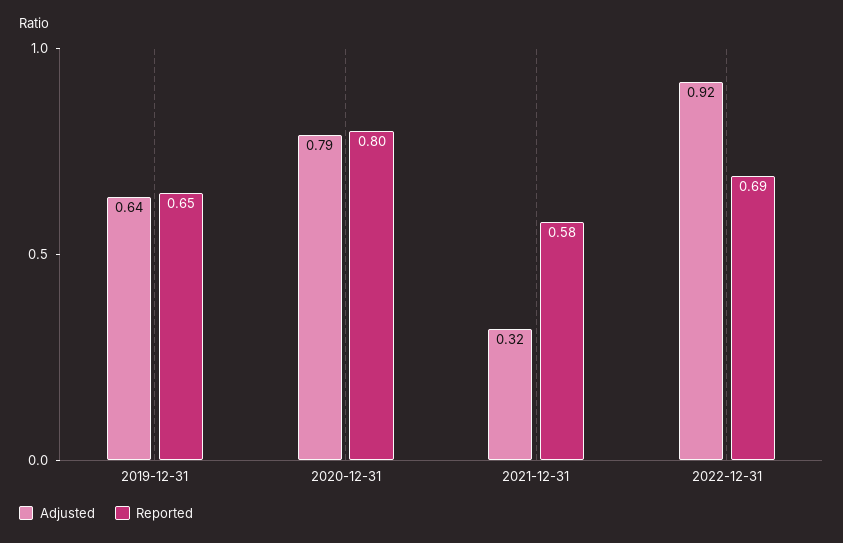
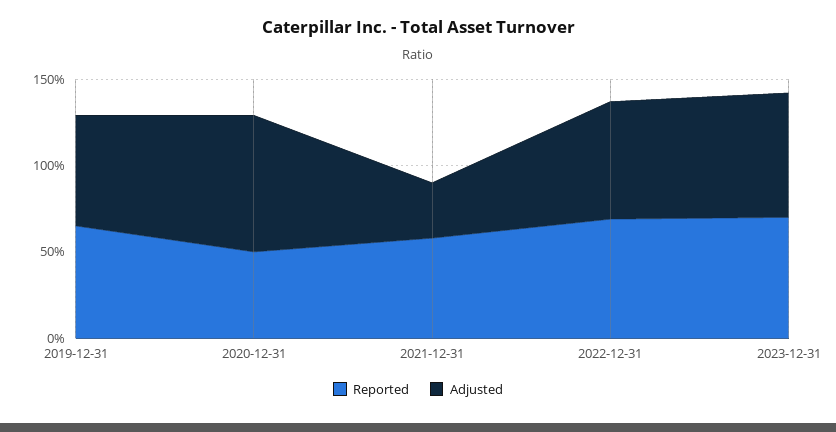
Reported, 2020-12-31: 0.8 -> 0.5
Adjusted, 2022-12-31: 0.92 -> 0.7
Reported, 2023-12-31: none -> 0.7
Adjusted, 2023-12-31: none -> 0.7

